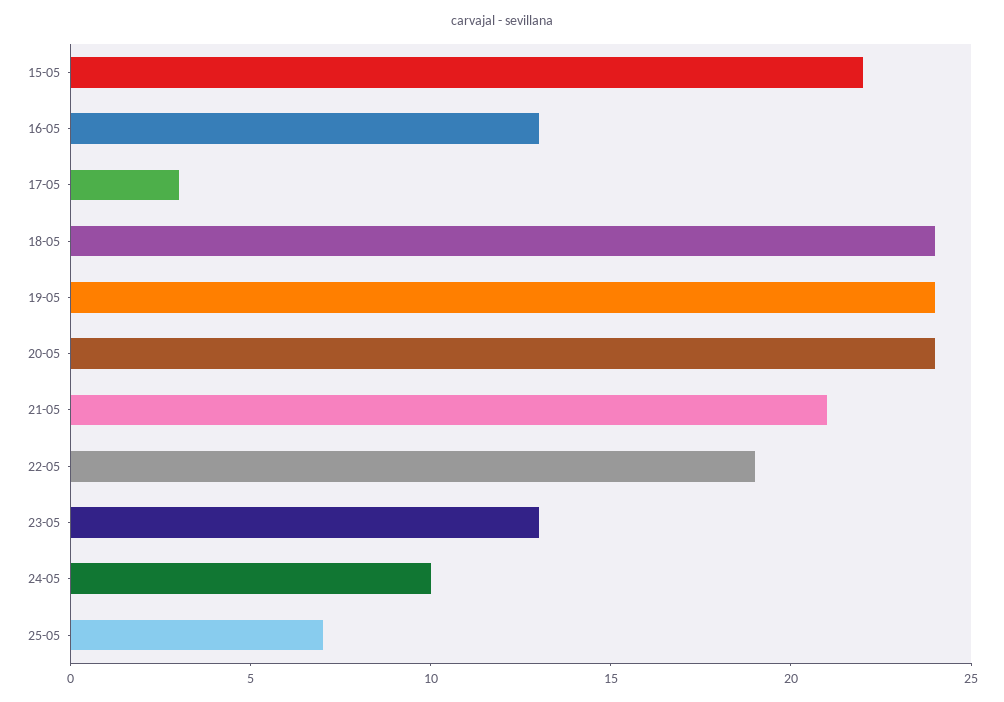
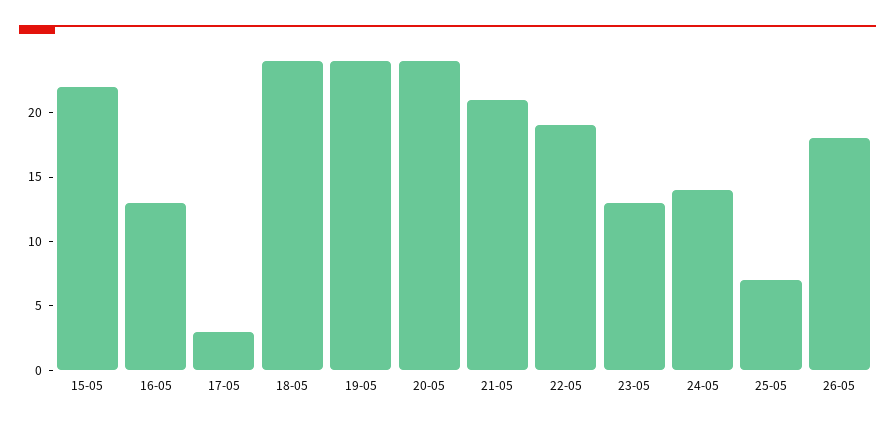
24-05: 10 -> 14
26-05: none -> 18

